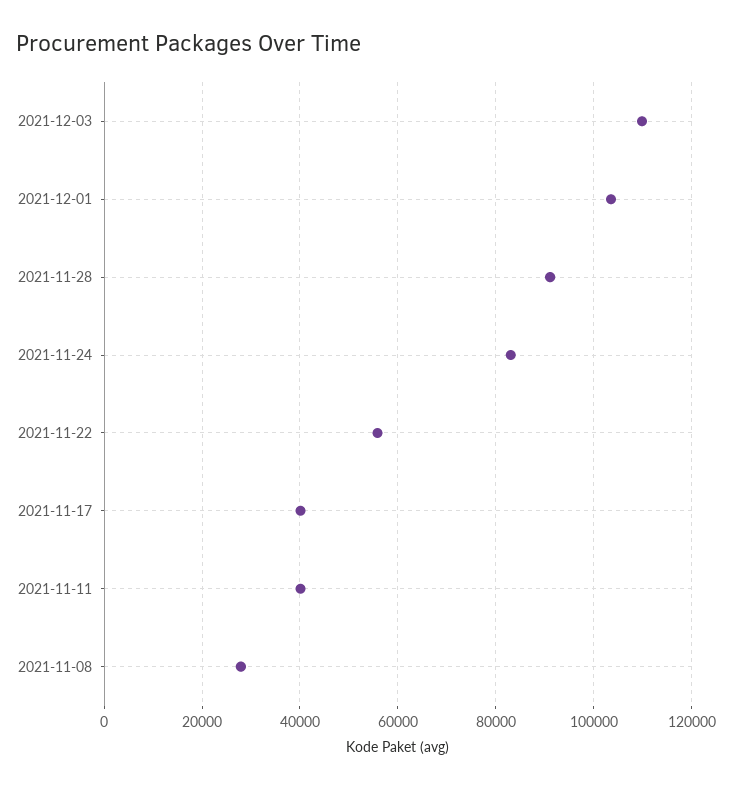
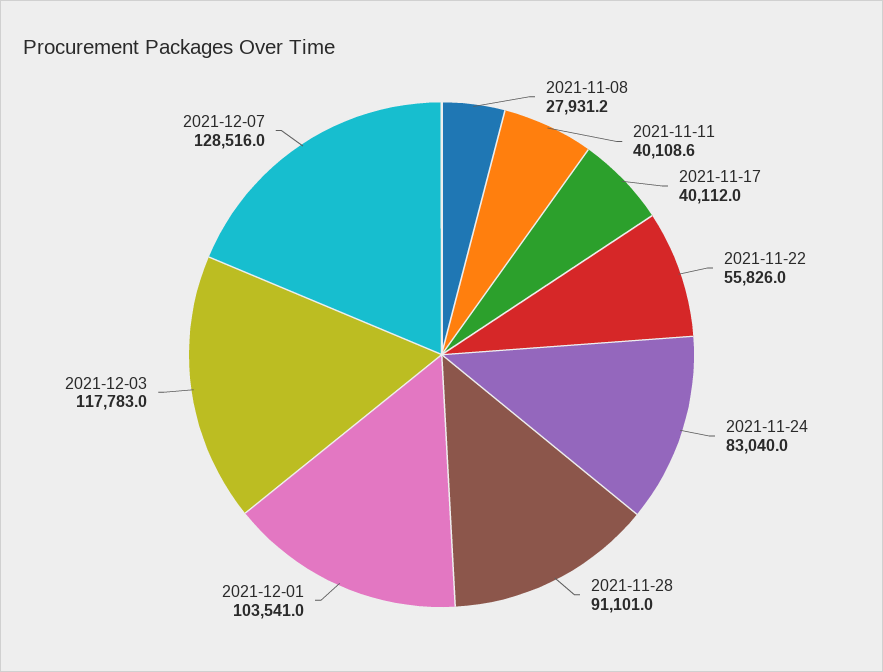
2021-12-03: 110000 -> 117783
2021-12-07: none -> 128516

